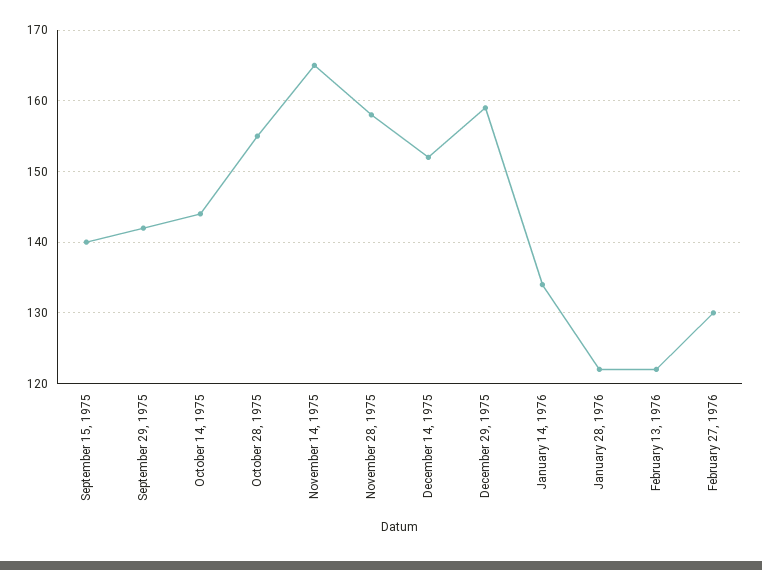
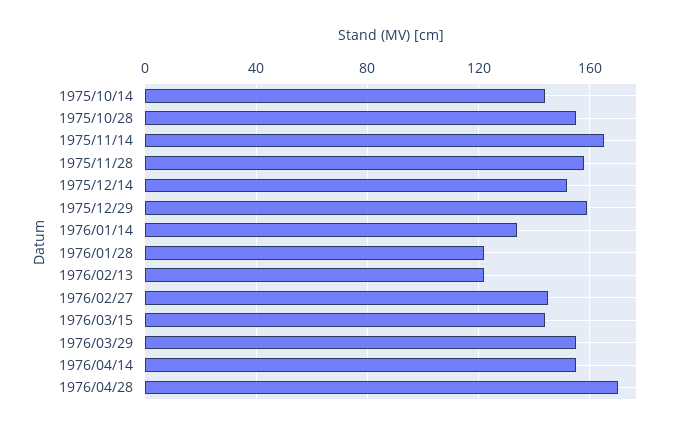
September 15, 1975: 140 -> none
September 29, 1975: 142 -> none
February 27, 1976: 130 -> 145
1976/03/15: none -> 145
1976/03/29: none -> 155
1976/04/14: none -> 155
1976/04/28: none -> 170

